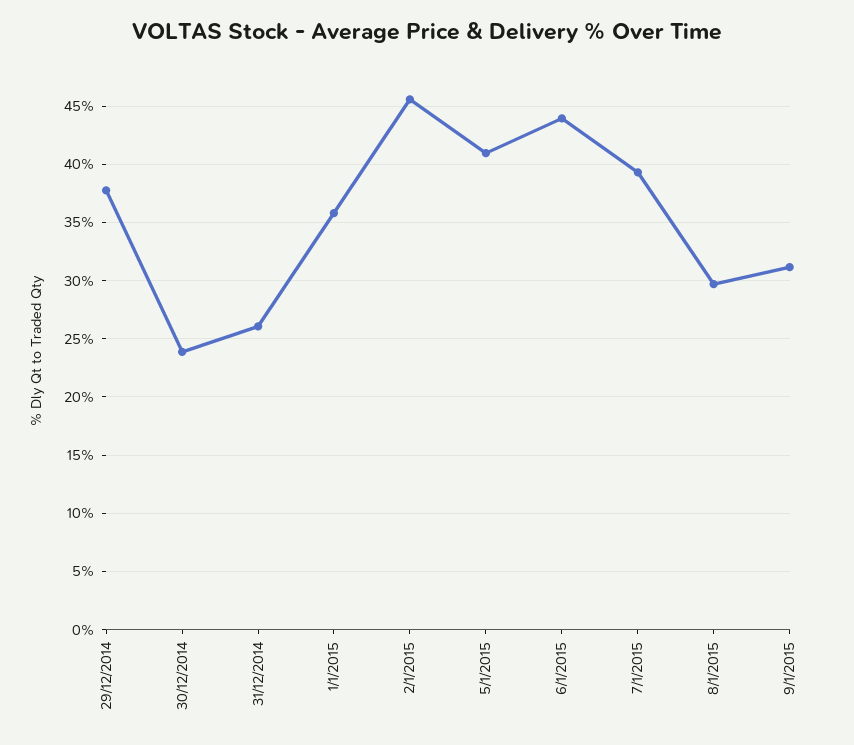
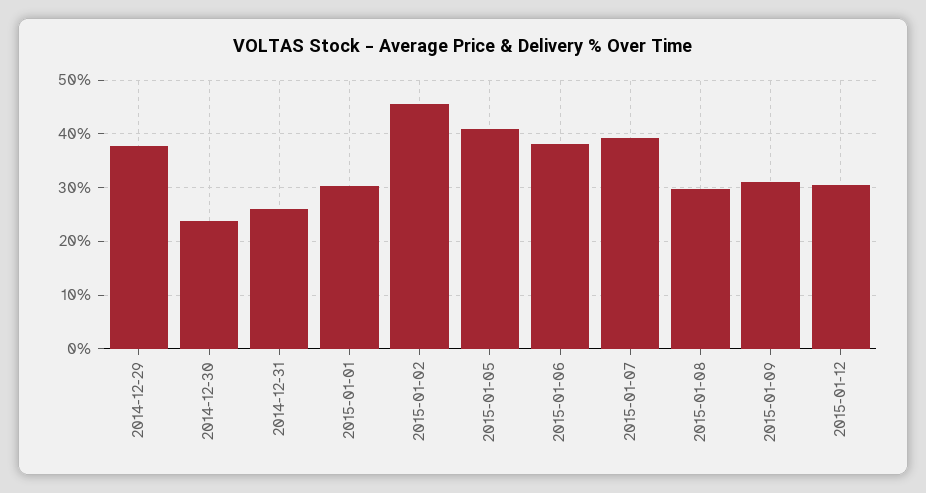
1/1/2015: 36 -> 30
6/1/2015: 44 -> 38
2015-01-12: none -> 30

